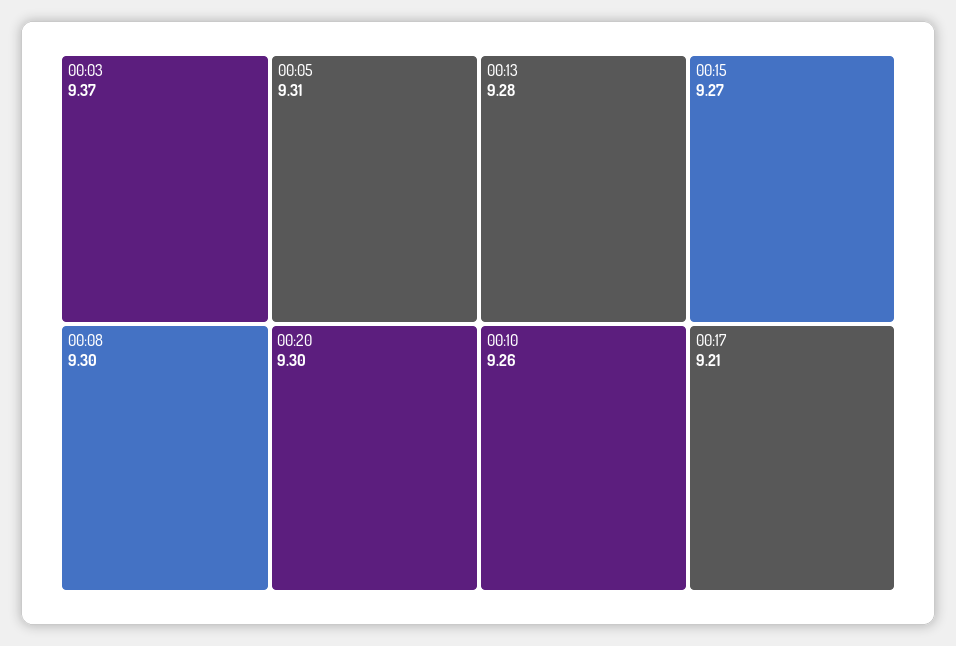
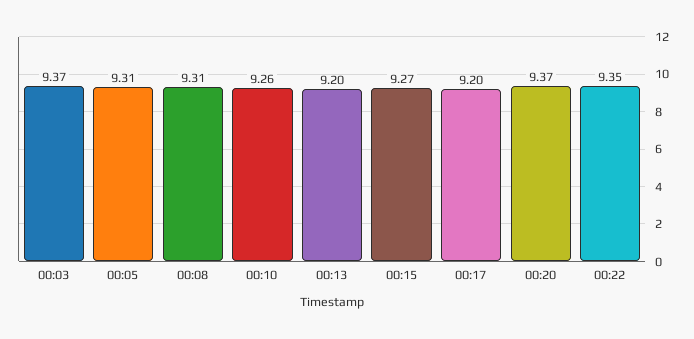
00:08: 9.3 -> 9.31
00:20: 9.3 -> 9.37
00:13: 9.28 -> 9.2
00:17: 9.21 -> 9.2
00:22: none -> 9.35

